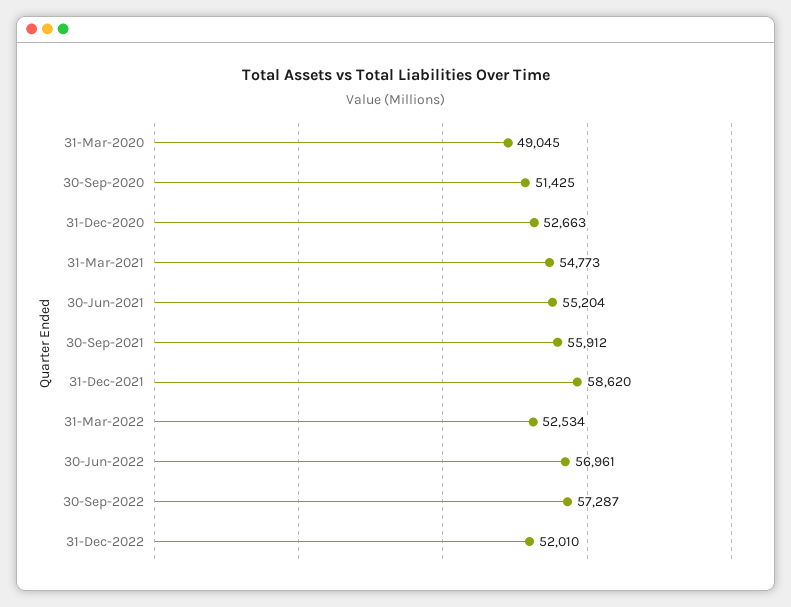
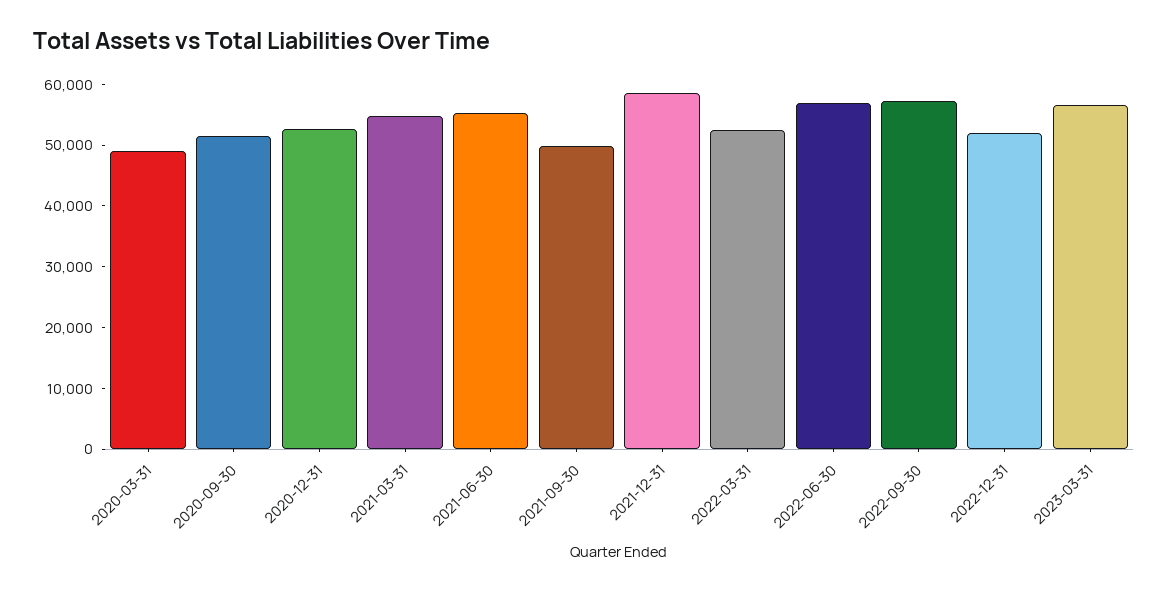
30-Sep-2021: 55912 -> 50000
2023-03-31: none -> 56000

